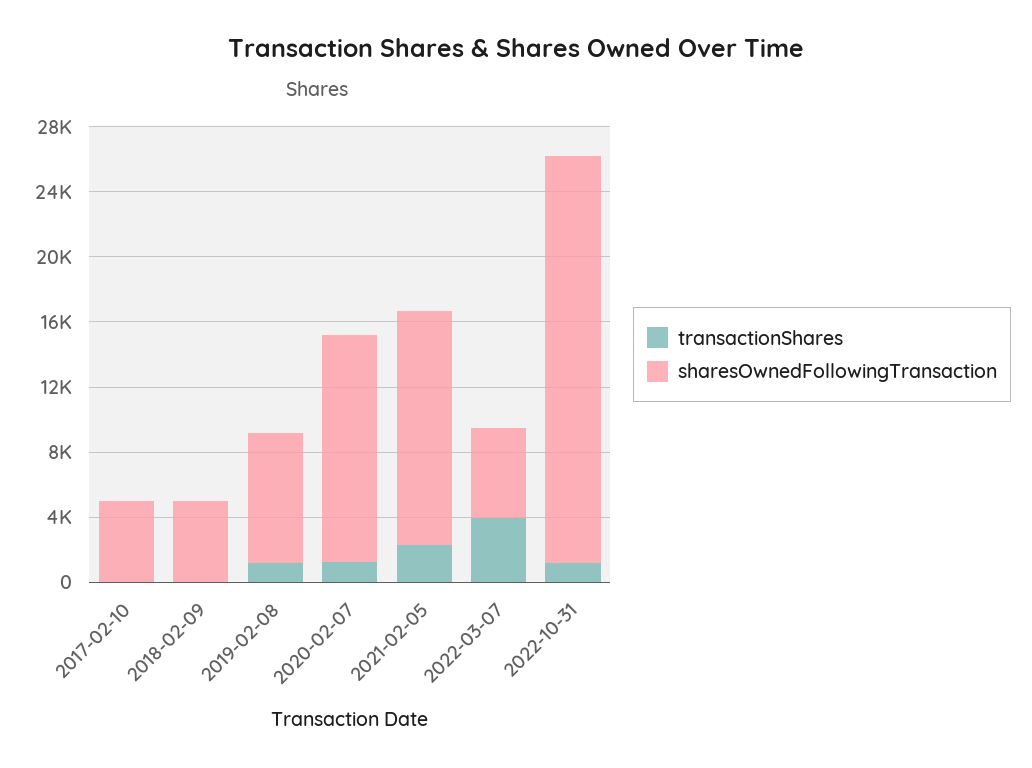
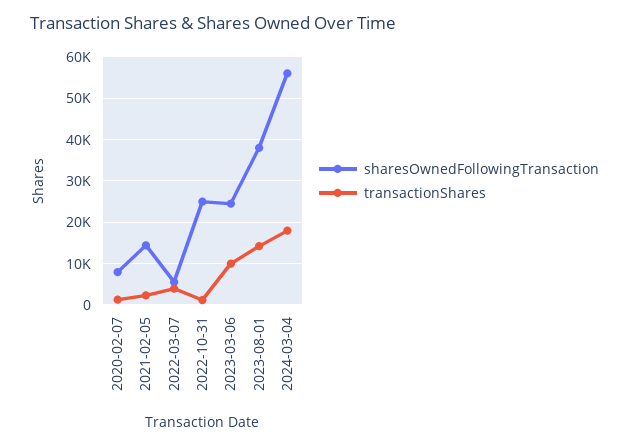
transactionShares, 2017-02-10: 0 -> none
sharesOwnedFollowingTransaction, 2017-02-10: 5000 -> none
transactionShares, 2018-02-09: 0 -> none
sharesOwnedFollowingTransaction, 2018-02-09: 5000 -> none
transactionShares, 2019-02-08: 1000 -> none
sharesOwnedFollowingTransaction, 2019-02-08: 8000 -> none
sharesOwnedFollowingTransaction, 2020-02-07: 14000 -> 8000
sharesOwnedFollowingTransaction, 2023-03-06: none -> 24000
transactionShares, 2023-03-06: none -> 10000
sharesOwnedFollowingTransaction, 2023-08-01: none -> 38000
transactionShares, 2023-08-01: none -> 14000
sharesOwnedFollowingTransaction, 2024-03-04: none -> 56000
transactionShares, 2024-03-04: none -> 18000

